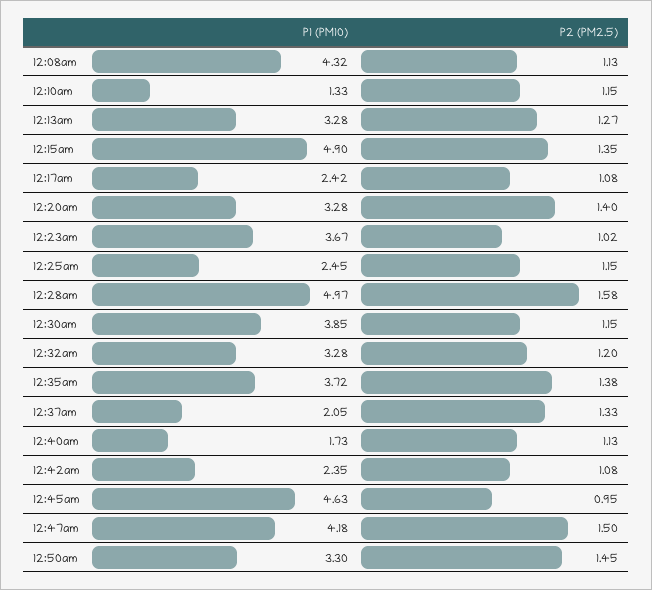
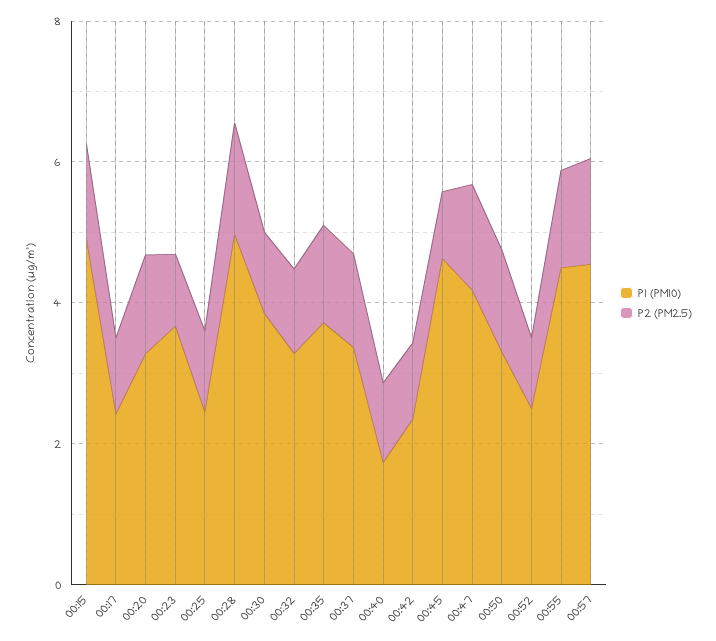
P1 (PM10), 12:08am: 4.32 -> none
P2 (PM2.5), 12:08am: 1.13 -> none
P1 (PM10), 12:10am: 1.33 -> none
P2 (PM2.5), 12:10am: 1.15 -> none
P1 (PM10), 12:13am: 3.28 -> none
P2 (PM2.5), 12:13am: 1.27 -> none
P1 (PM10), 12:37am: 2.05 -> 3.5
P1 (PM10), 00:52: none -> 2.5
P2 (PM2.5), 00:52: none -> 1
P1 (PM10), 00:55: none -> 4.5
P2 (PM2.5), 00:55: none -> 1.5
P1 (PM10), 00:57: none -> 4.5
P2 (PM2.5), 00:57: none -> 1.5

